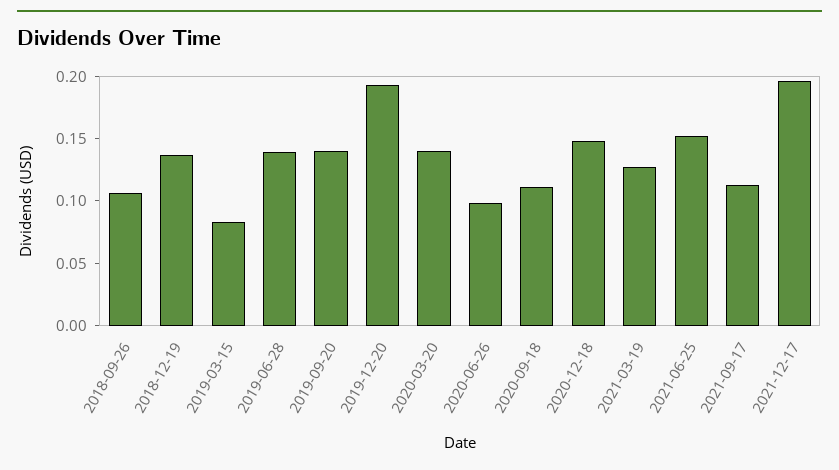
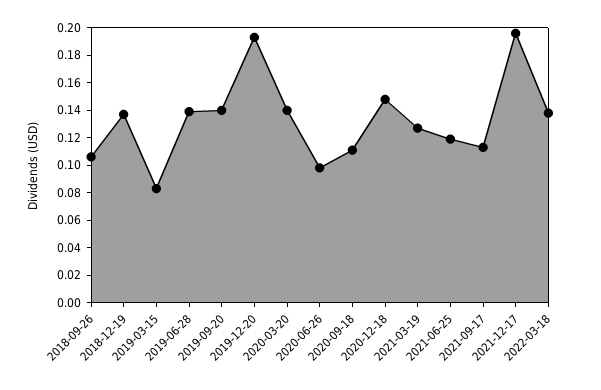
2021-06-25: 0.15 -> 0.12
2022-03-18: none -> 0.14

